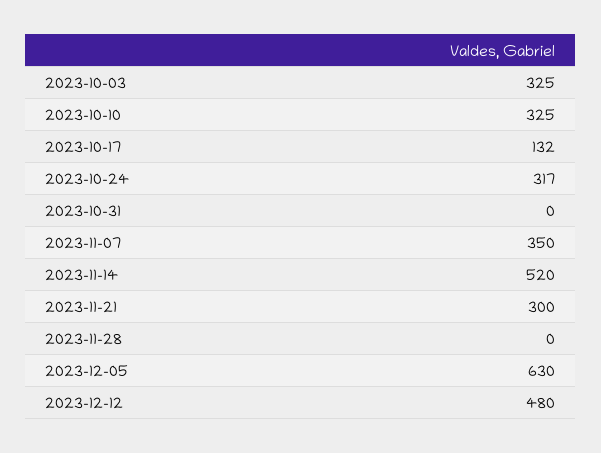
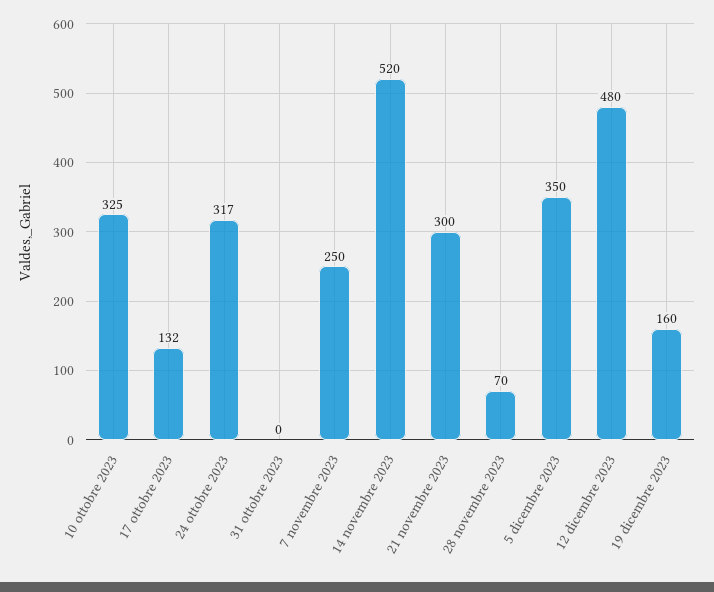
2023-10-03: 325 -> none
2023-11-07: 350 -> 250
2023-11-28: 0 -> 70
2023-12-05: 630 -> 350
19 dicembre 2023: none -> 160

